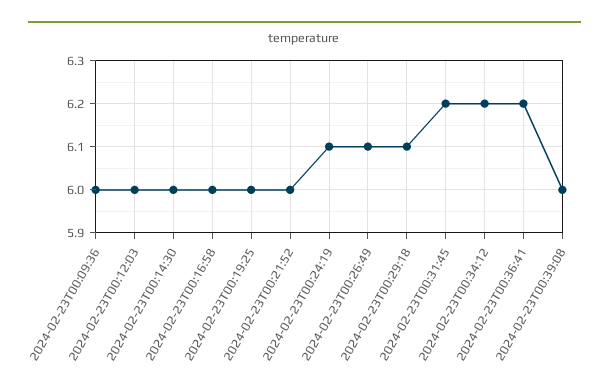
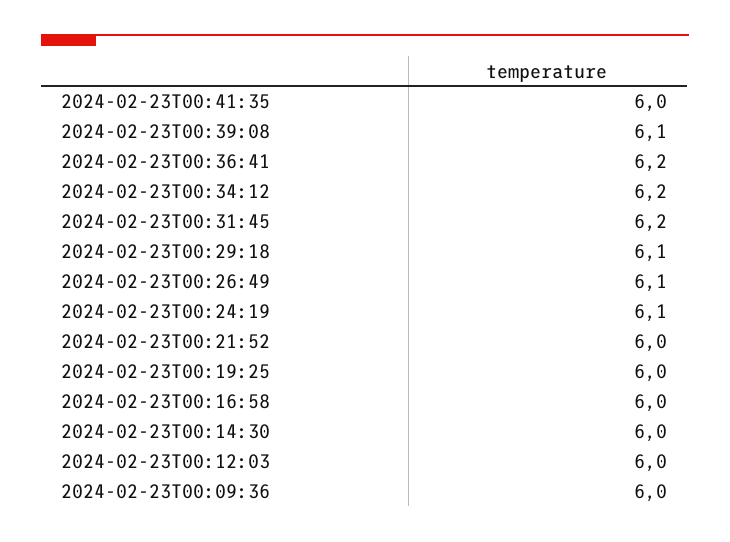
2024-02-23T00:39:08: 6 -> 6.1
2024-02-23T00:41:35: none -> 6

